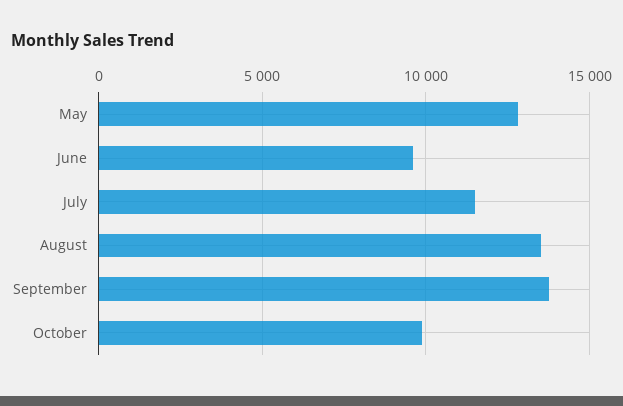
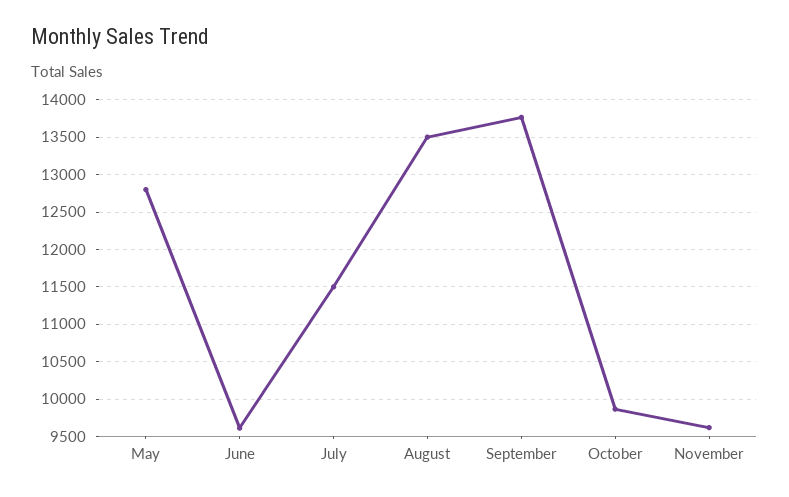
November: none -> 9600

